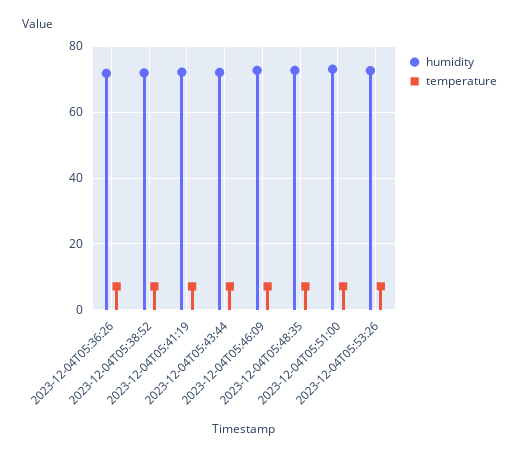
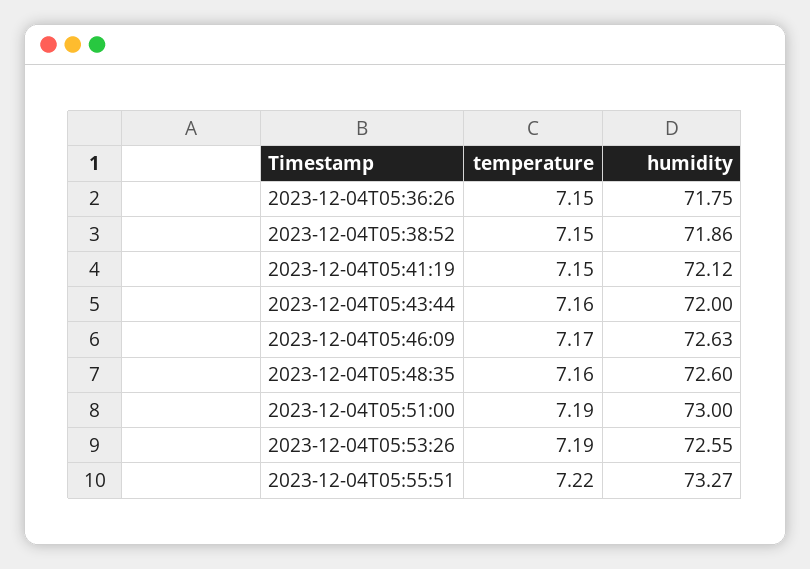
temperature, 2023-12-04T05:55:51: none -> 7.22
humidity, 2023-12-04T05:55:51: none -> 73.27

